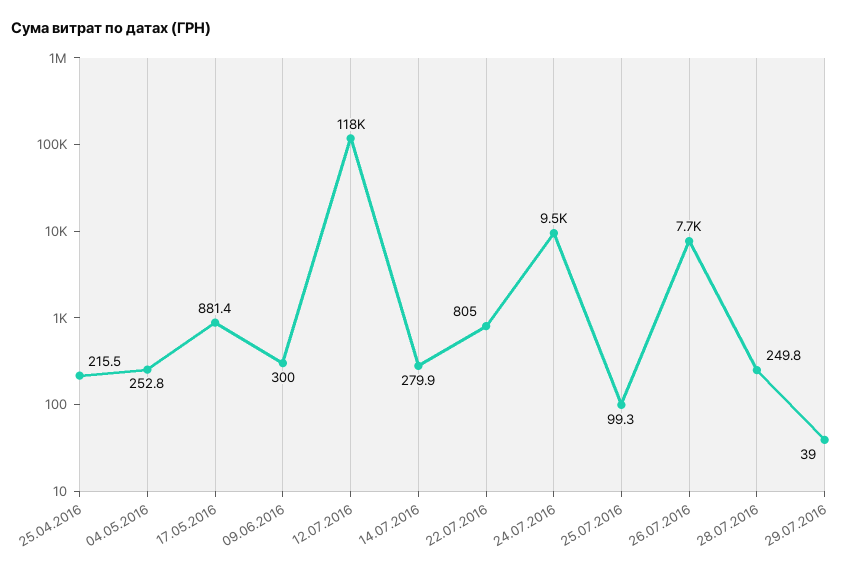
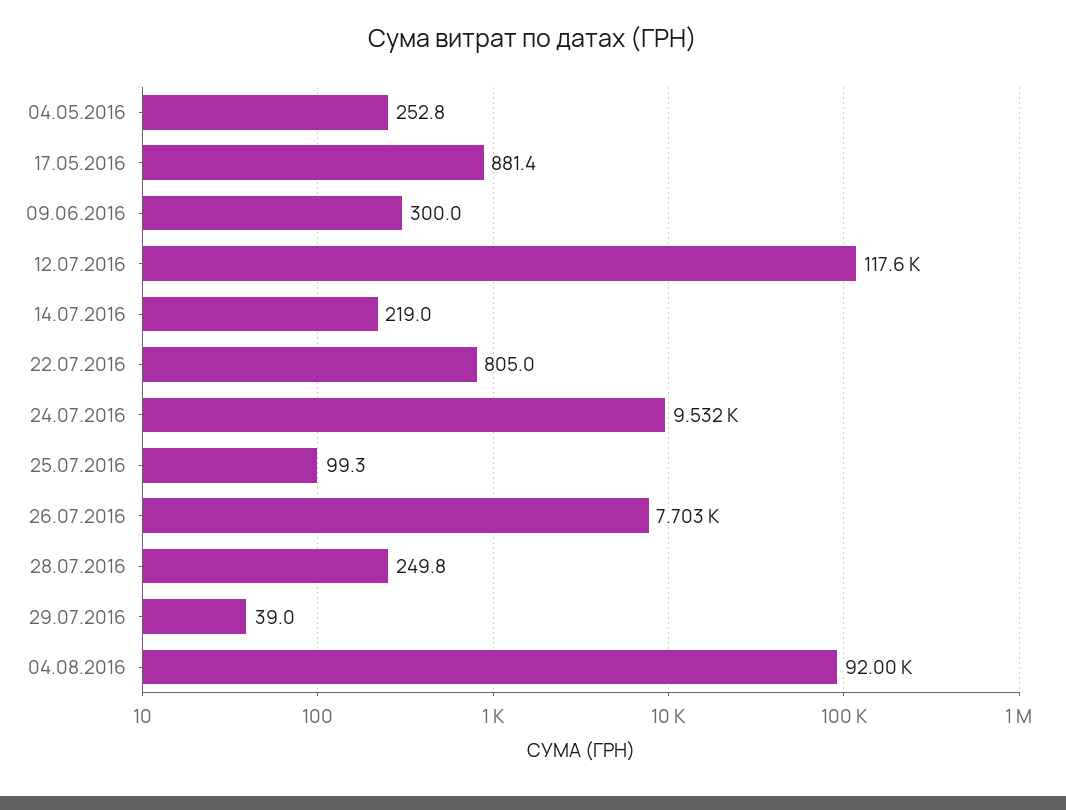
25.04.2016: 215.5 -> none
14.07.2016: 279.9 -> 219
04.08.2016: none -> 92000

